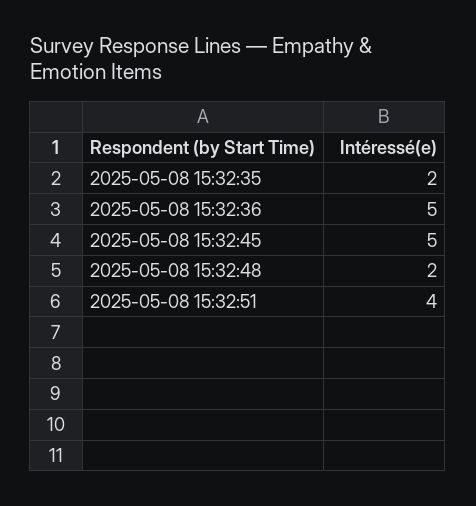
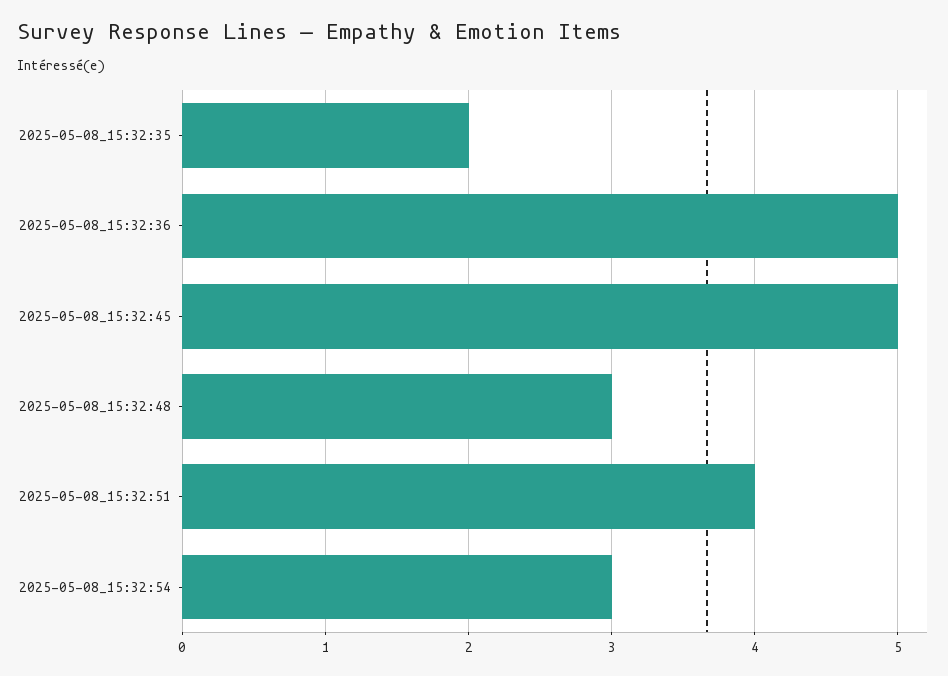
2025-05-08 15:32:48: 2 -> 3
2025-05-08_15:32:54: none -> 3

